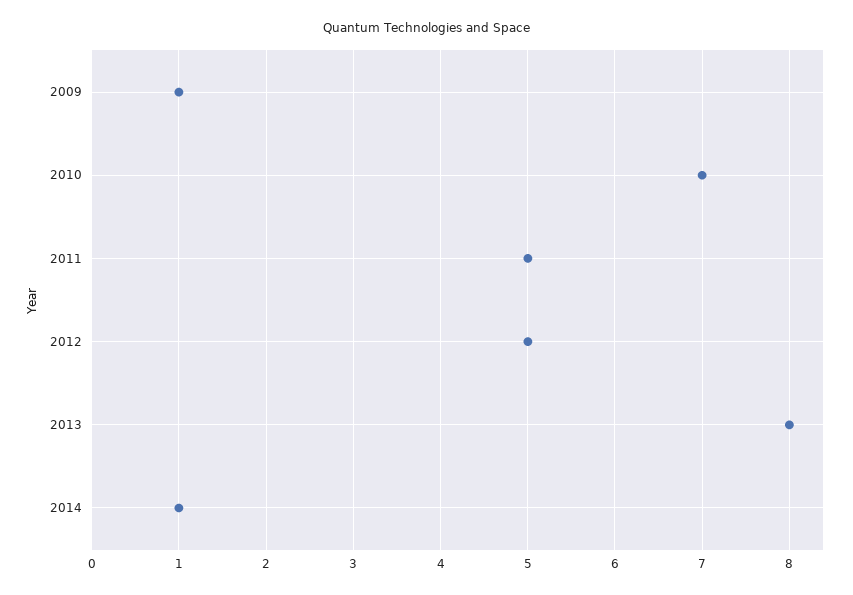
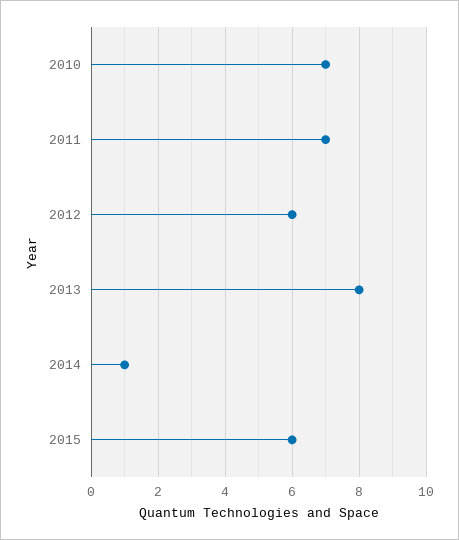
2009: 1 -> none
2011: 5 -> 7
2012: 5 -> 6
2015: none -> 6

